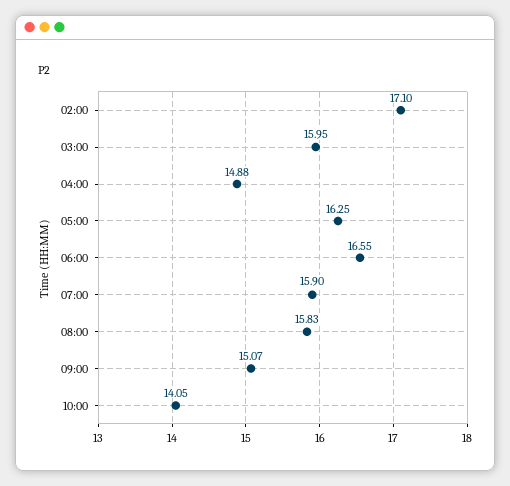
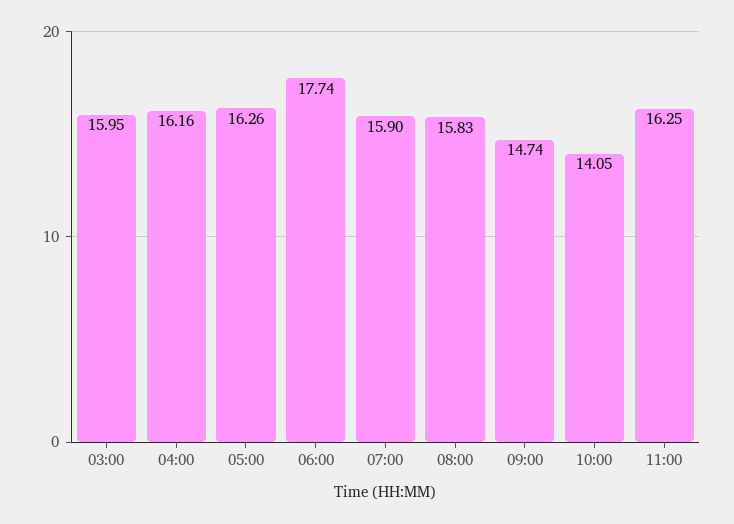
02:00: 17.1 -> none
04:00: 14.88 -> 16.16
05:00: 16.25 -> 16.26
06:00: 16.55 -> 17.74
09:00: 15.07 -> 14.74
11:00: none -> 16.25

